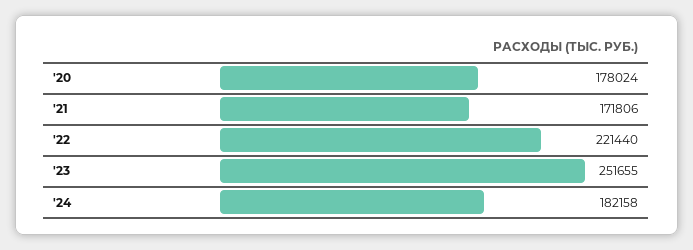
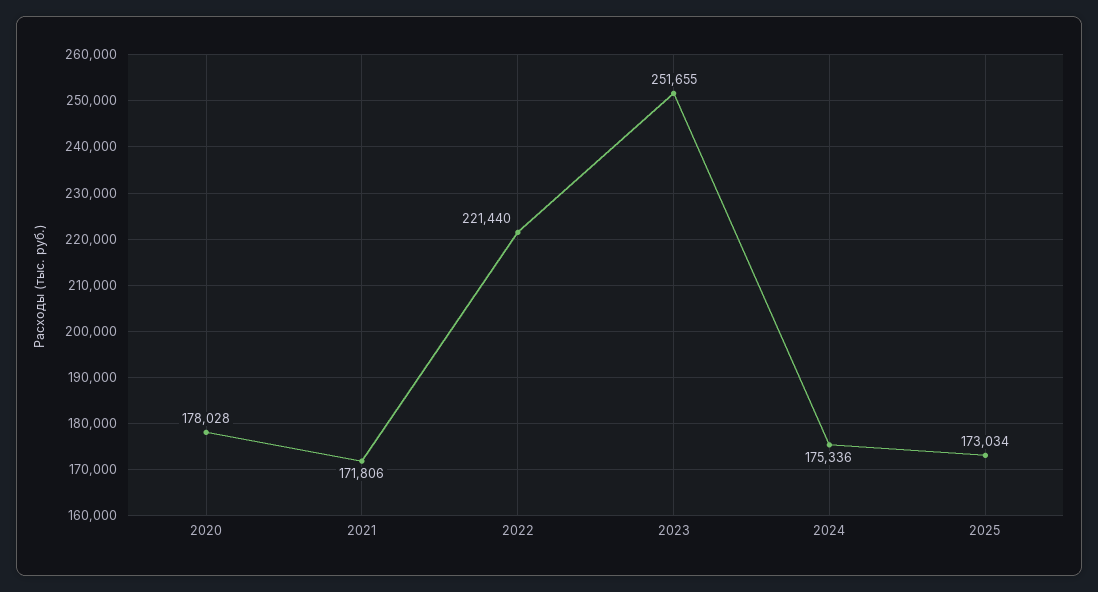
'20: 178024 -> 178028
'24: 182158 -> 175336
2025: none -> 173034

